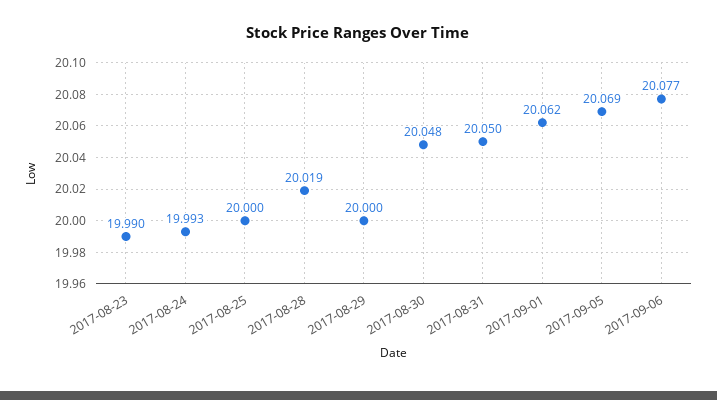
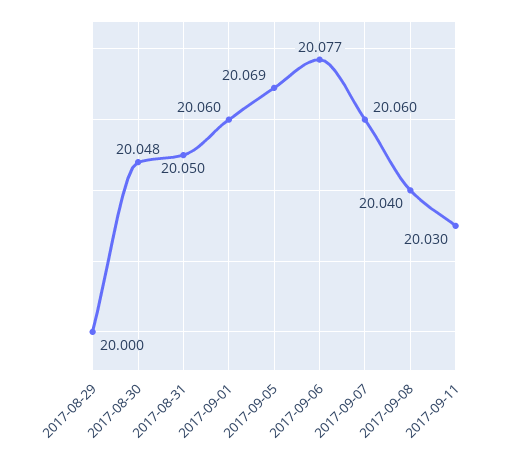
2017-08-23: 19.99 -> none
2017-08-24: 19.993 -> none
2017-08-25: 20 -> none
2017-08-28: 20.019 -> none
2017-09-01: 20.062 -> 20.06
2017-09-07: none -> 20.06
2017-09-08: none -> 20.04
2017-09-11: none -> 20.03

